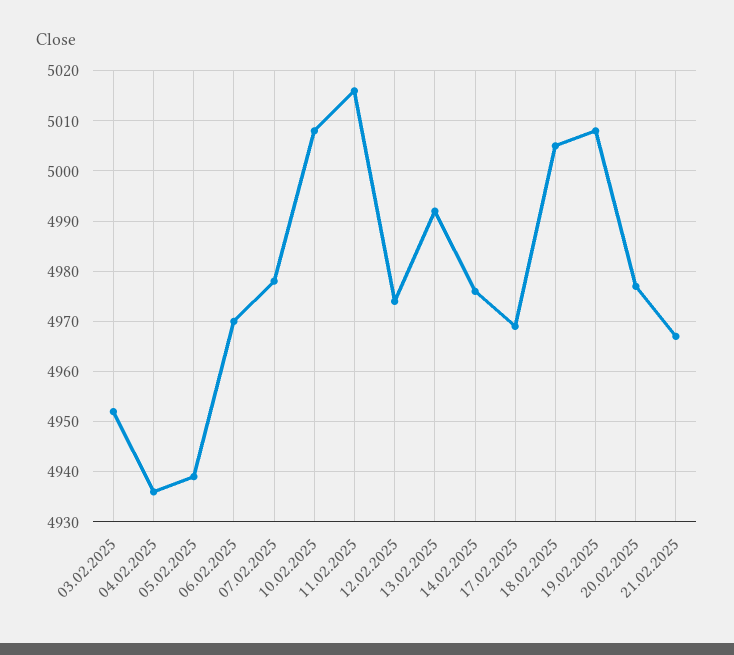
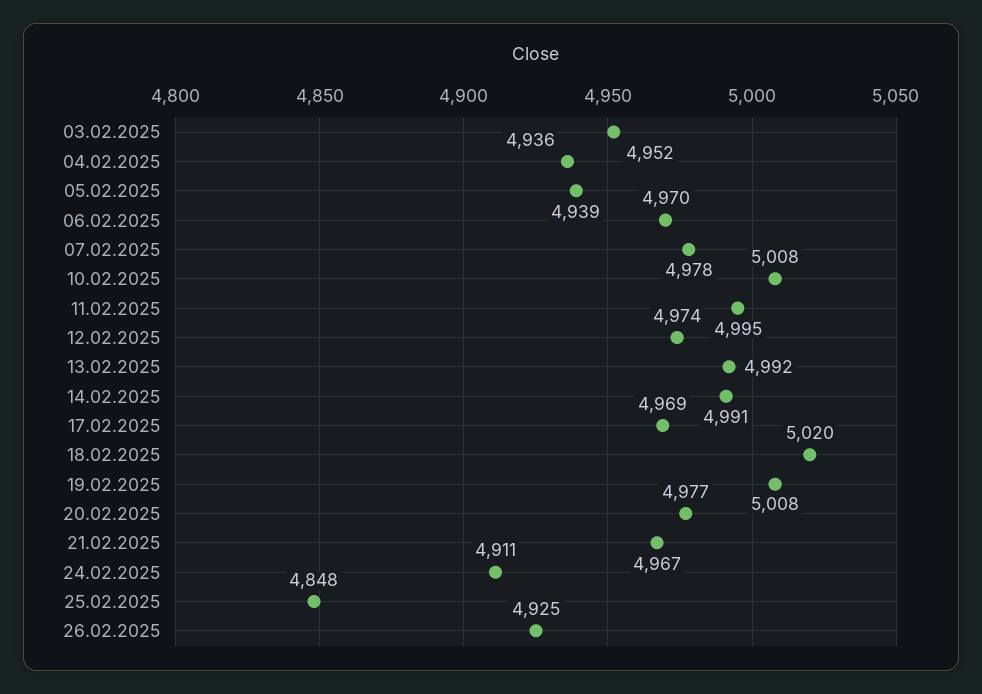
11.02.2025: 5015 -> 4995
14.02.2025: 4975 -> 4991
18.02.2025: 5005 -> 5020
24.02.2025: none -> 4911
25.02.2025: none -> 4848
26.02.2025: none -> 4925

